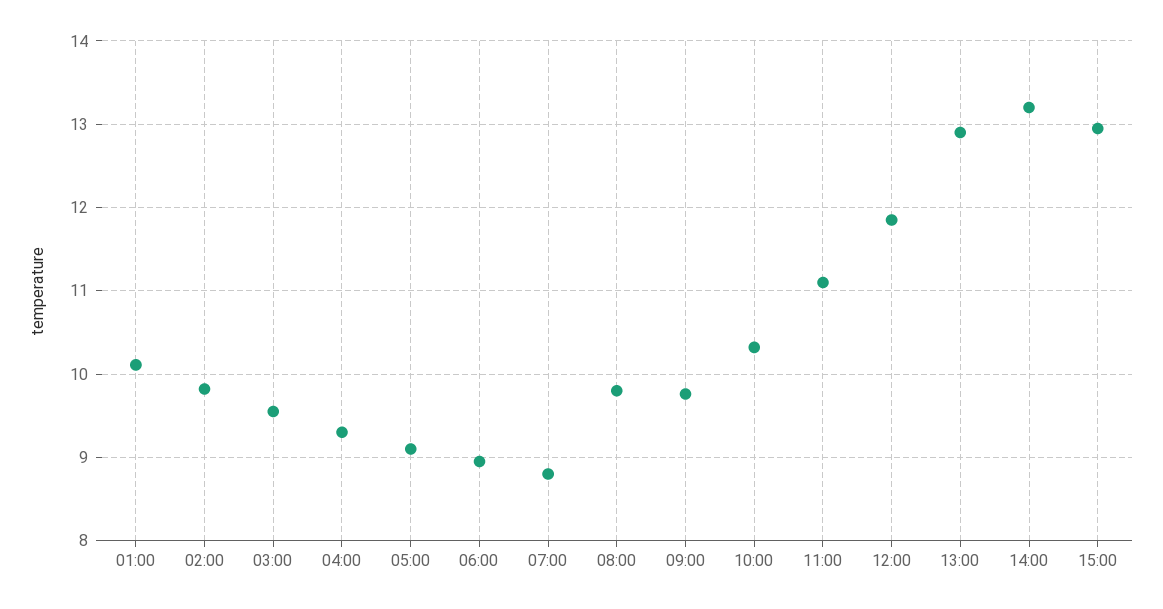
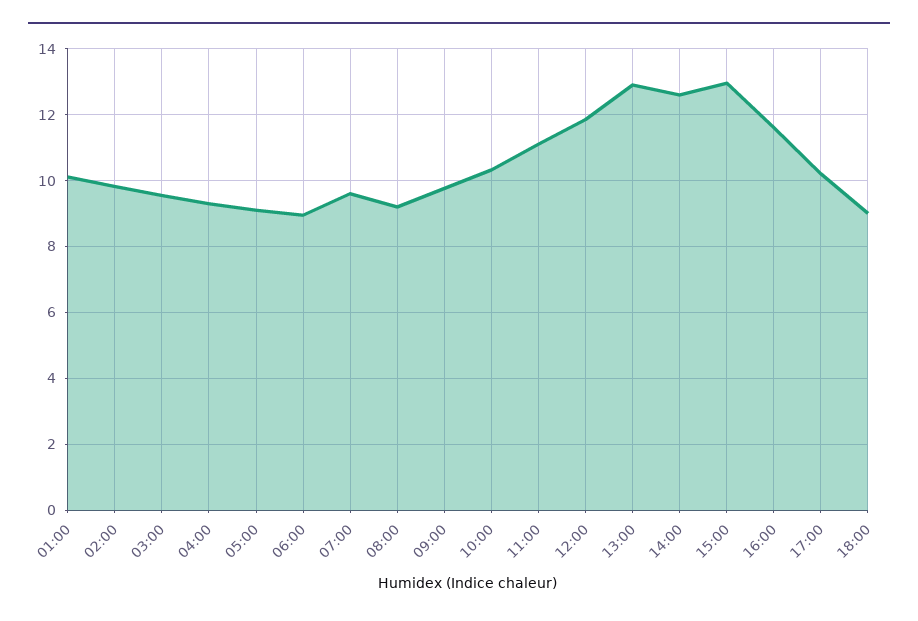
07:00: 8.8 -> 9.6
08:00: 9.8 -> 9.2
14:00: 13.2 -> 12.6
16:00: none -> 11.6
17:00: none -> 10.2
18:00: none -> 9

